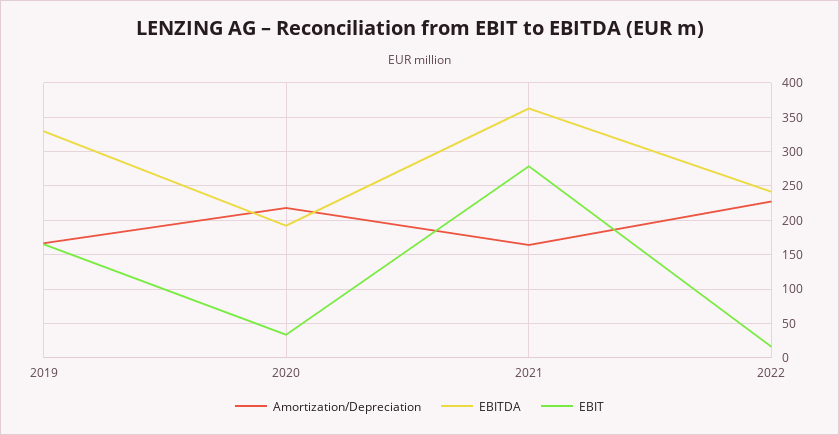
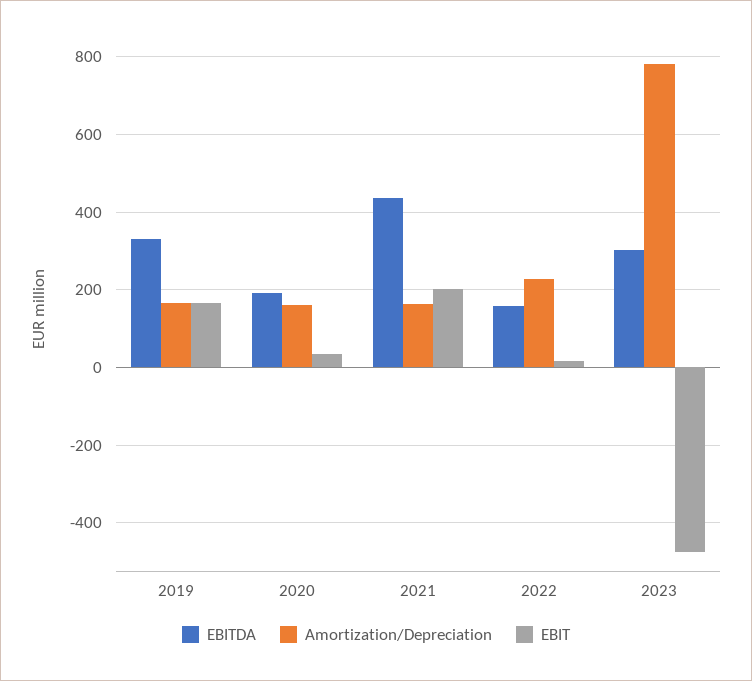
Amortization/Depreciation, 2020: 220 -> 160
EBITDA, 2021: 360 -> 440
EBIT, 2021: 280 -> 200
EBITDA, 2022: 240 -> 160
EBITDA, 2023: none -> 300
Amortization/Depreciation, 2023: none -> 780
EBIT, 2023: none -> -480

